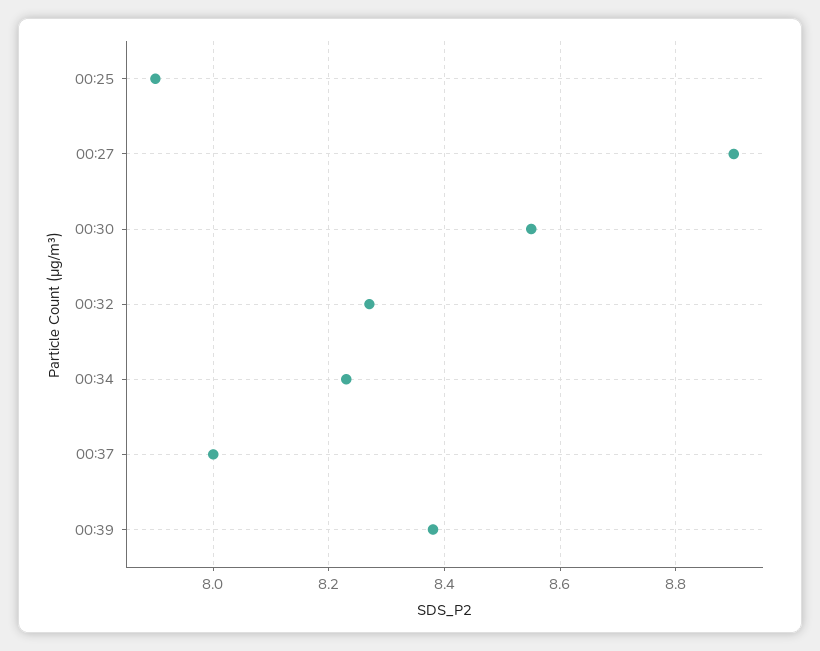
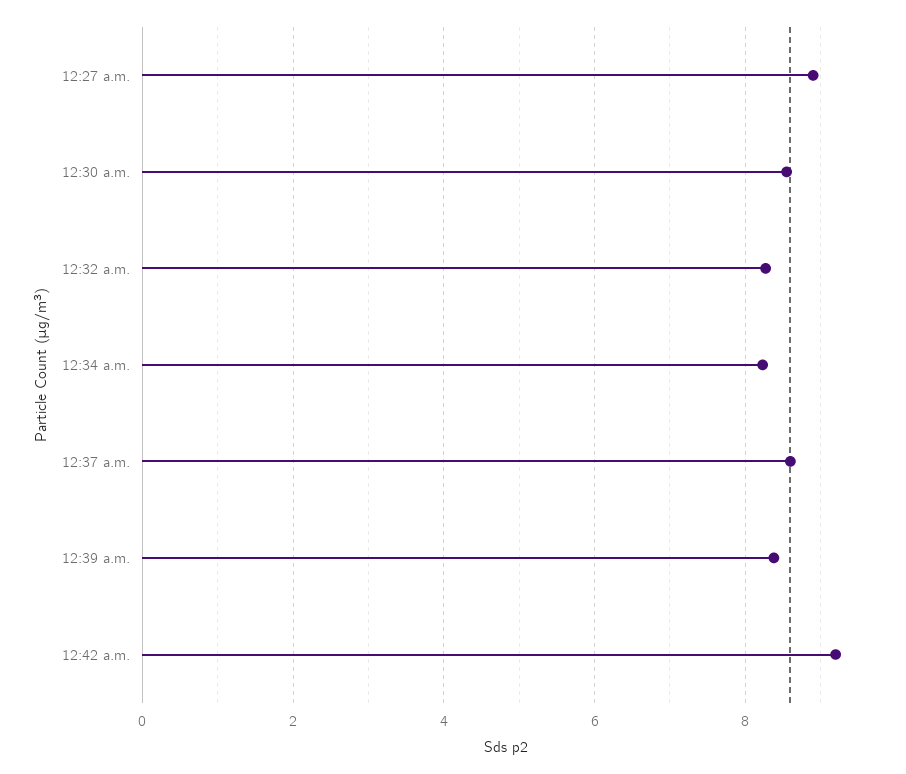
00:25: 7.9 -> none
00:37: 8 -> 8.6
12:42 a.m.: none -> 9.2

